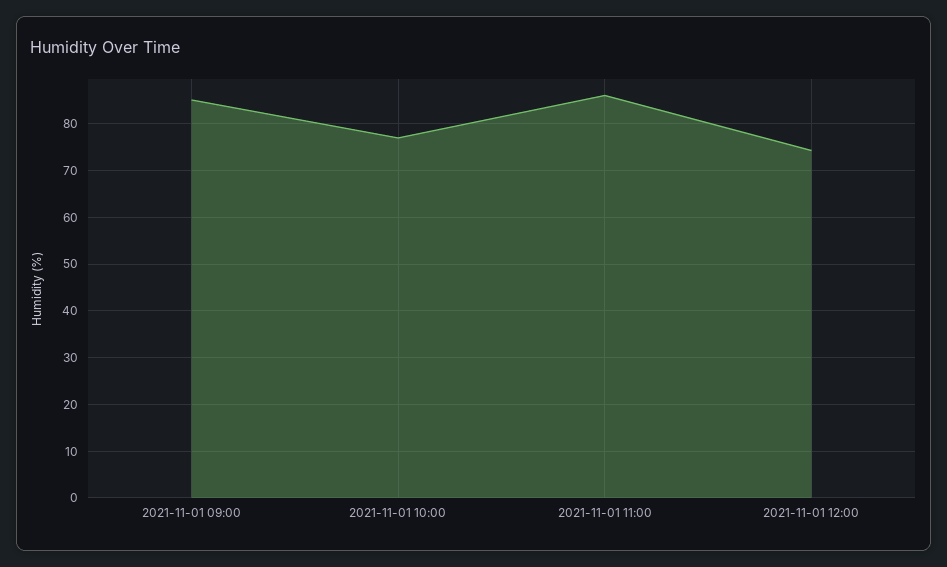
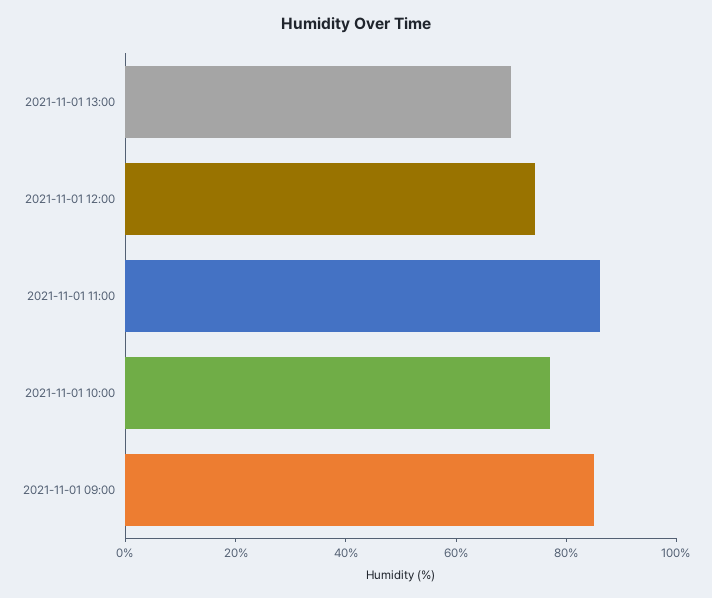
2021-11-01 13:00: none -> 70

